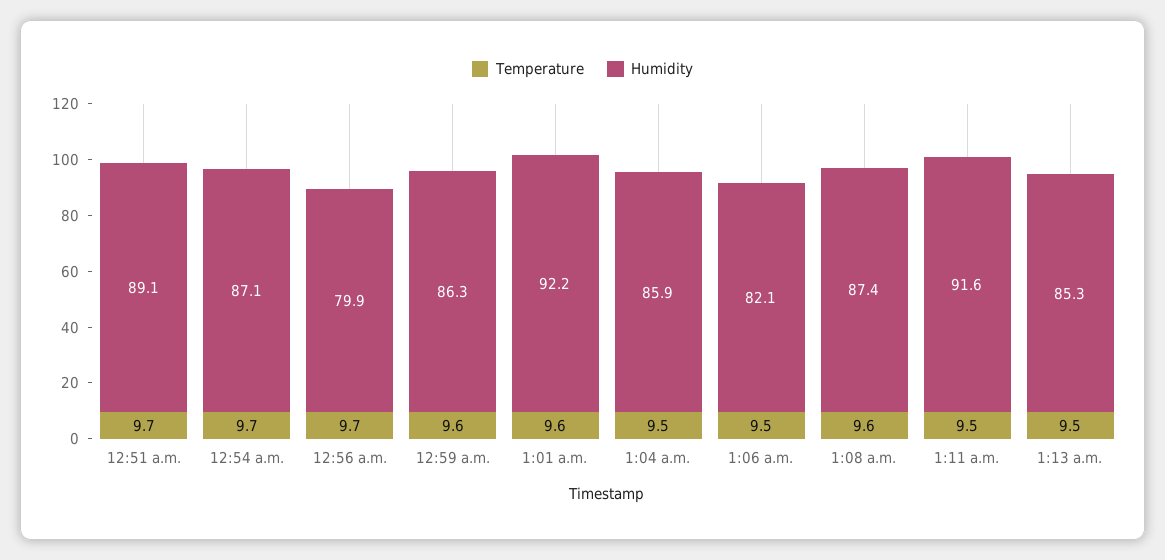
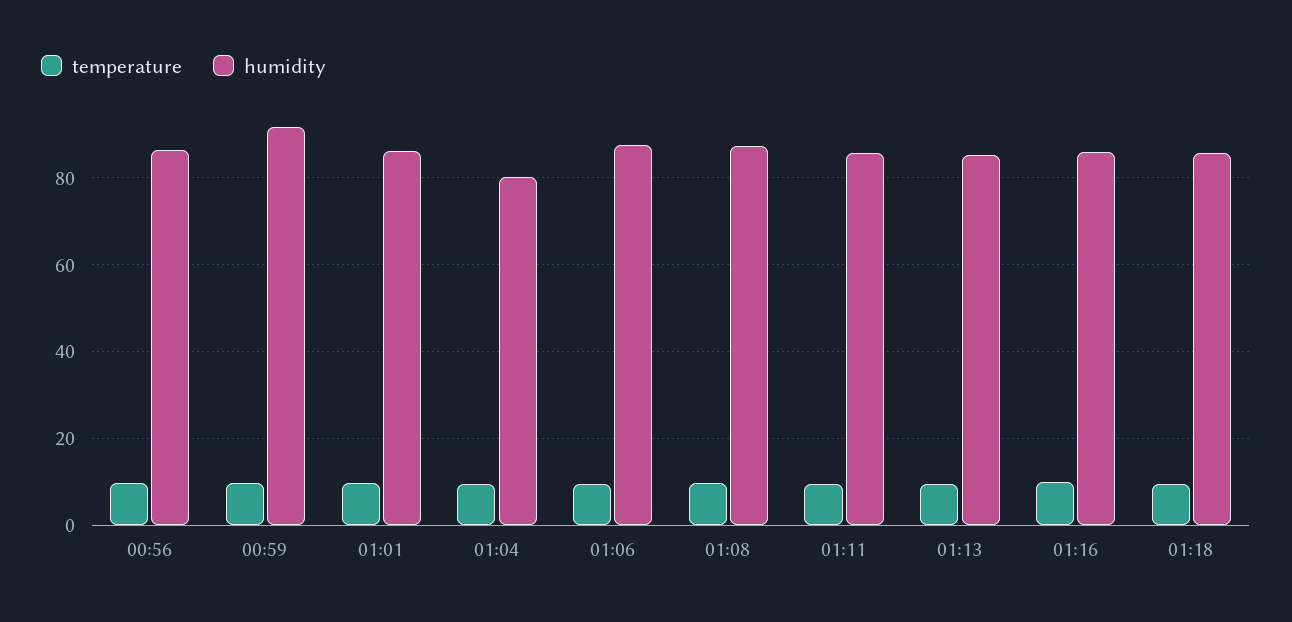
Temperature, 12:51 a.m.: 9.7 -> none
Humidity, 12:51 a.m.: 89.1 -> none
Temperature, 12:54 a.m.: 9.7 -> none
Humidity, 12:54 a.m.: 87.1 -> none
Humidity, 12:56 a.m.: 79.9 -> 86
Humidity, 12:59 a.m.: 86.3 -> 92
Humidity, 1:01 a.m.: 92.2 -> 86
Humidity, 1:04 a.m.: 85.9 -> 80
Humidity, 1:06 a.m.: 82.1 -> 88
Humidity, 1:11 a.m.: 91.6 -> 86
Temperature, 01:16: none -> 10
Humidity, 01:16: none -> 86
Temperature, 01:18: none -> 10
Humidity, 01:18: none -> 86

